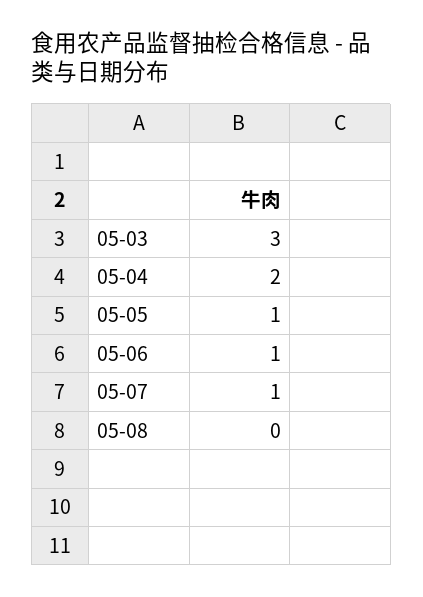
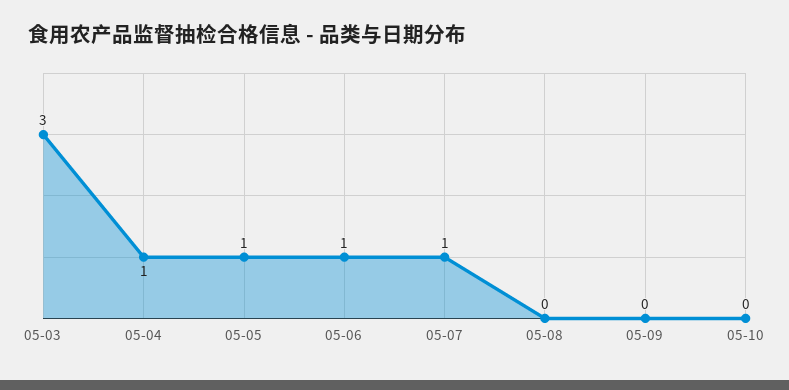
05-04: 2 -> 1
05-09: none -> 0
05-10: none -> 0

